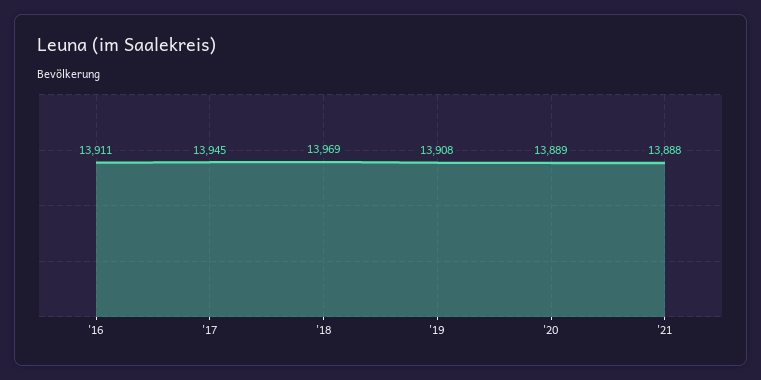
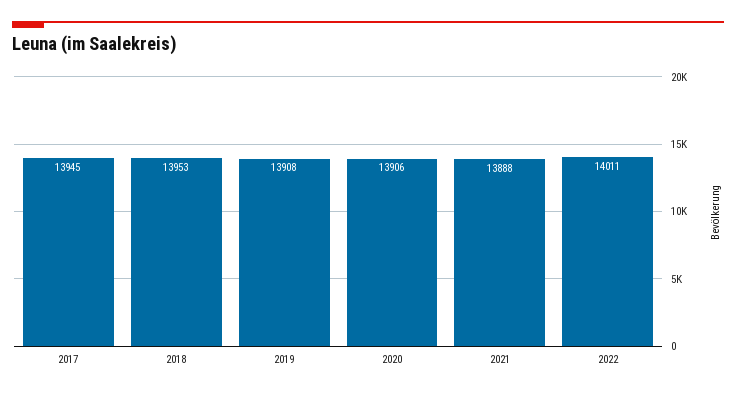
'16: 13911 -> none
'18: 13969 -> 13953
'20: 13889 -> 13906
2022: none -> 14011

